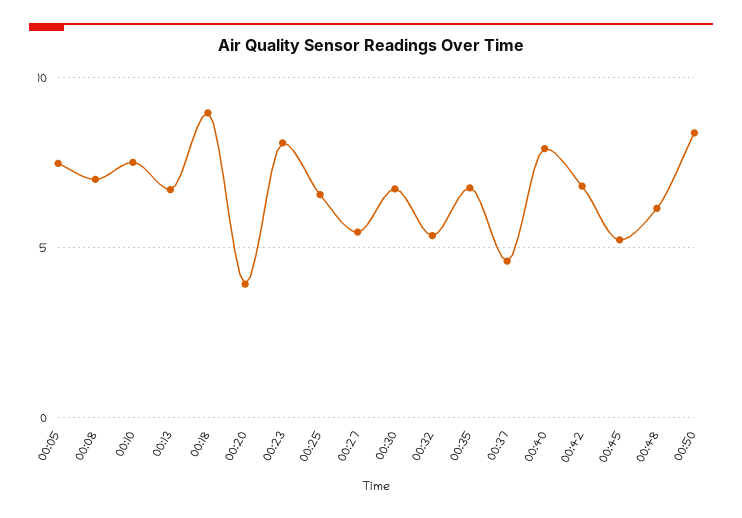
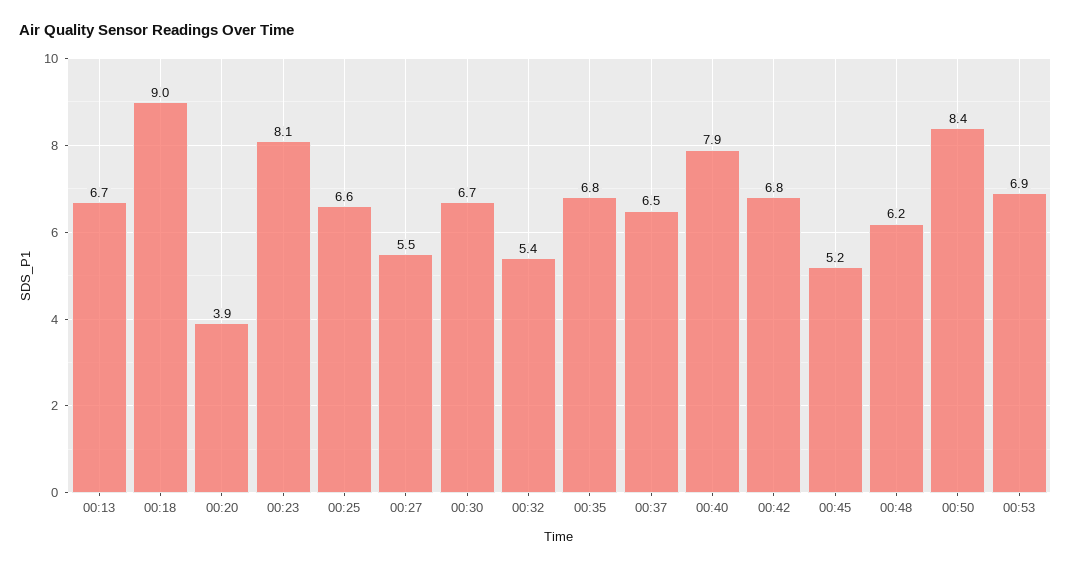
00:05: 7.5 -> none
00:08: 7 -> none
00:10: 7.5 -> none
00:37: 4.5 -> 6.5
00:53: none -> 6.9

